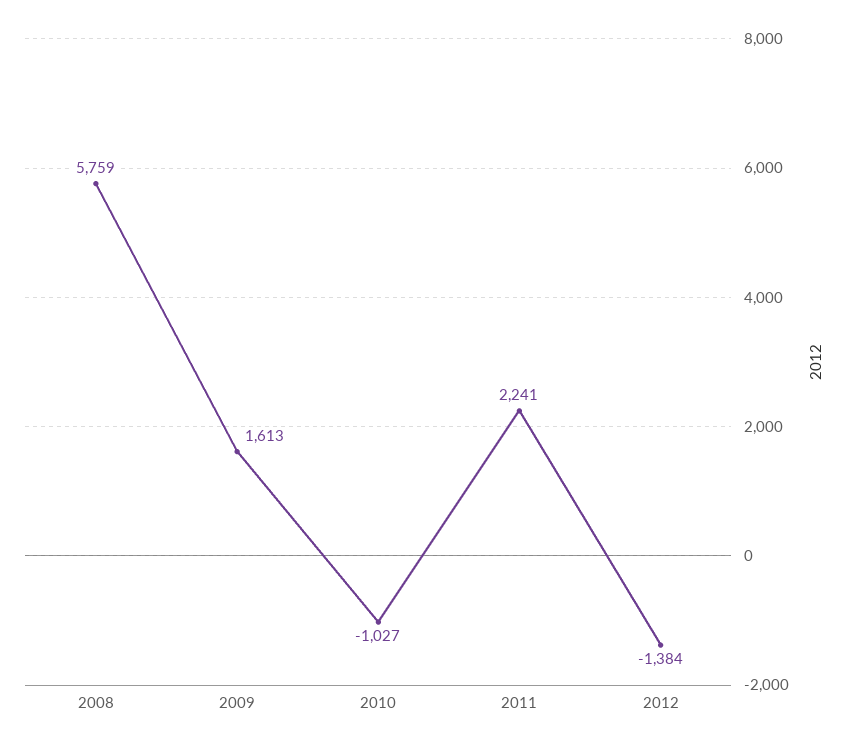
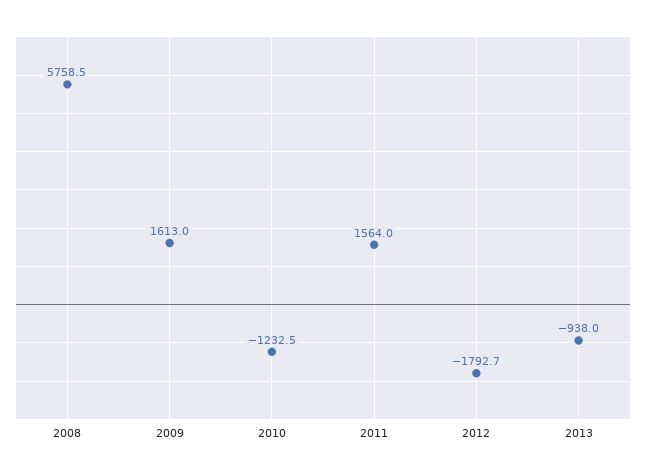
2010: -1027 -> -1232.5
2011: 2241 -> 1564
2012: -1384 -> -1792.7
2013: none -> -938

